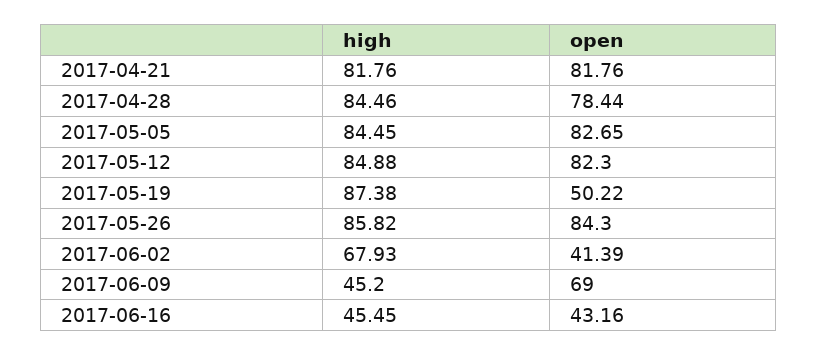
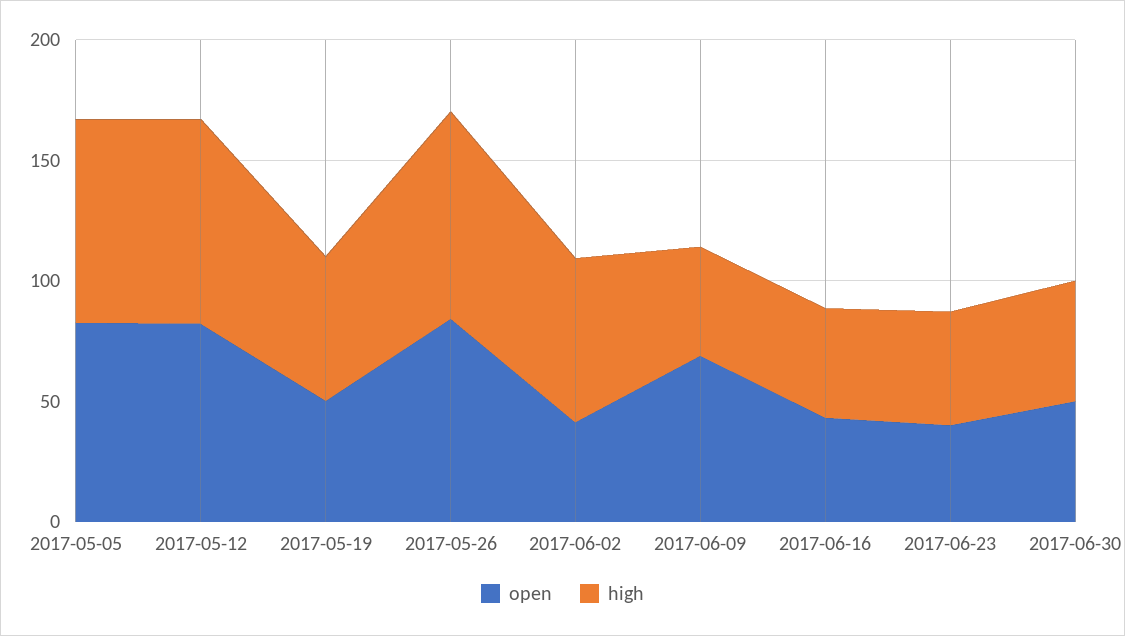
high, 2017-04-21: 81.76 -> none
open, 2017-04-21: 81.76 -> none
high, 2017-04-28: 84.46 -> none
open, 2017-04-28: 78.44 -> none
high, 2017-05-19: 87.38 -> 60
open, 2017-06-23: none -> 40
high, 2017-06-23: none -> 50
open, 2017-06-30: none -> 50
high, 2017-06-30: none -> 50

